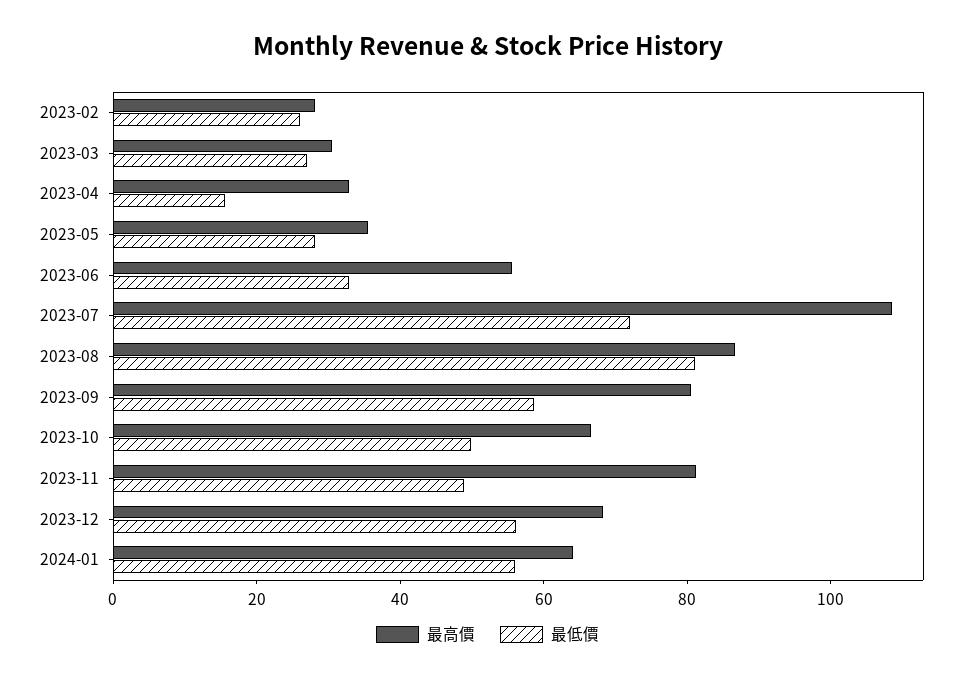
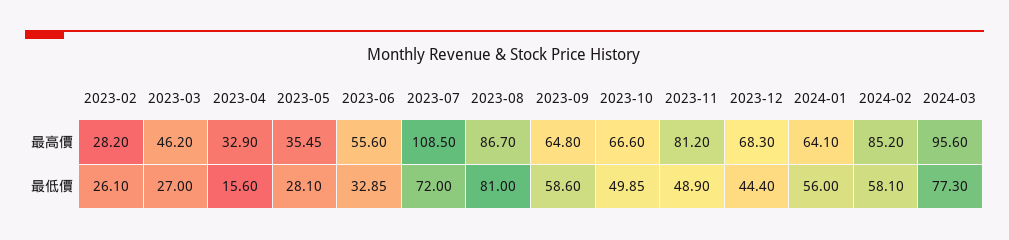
最高價, 2023-03: 30 -> 46.2
最高價, 2023-09: 80 -> 64.8
最低價, 2023-12: 55 -> 44.4
最高價, 2024-02: none -> 85.2
最高價, 2024-03: none -> 95.6
最低價, 2024-02: none -> 58.1
最低價, 2024-03: none -> 77.3

